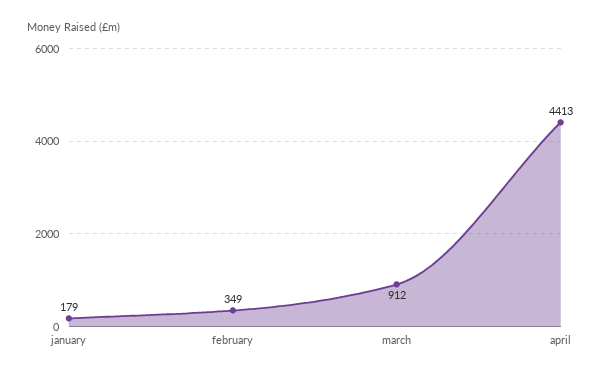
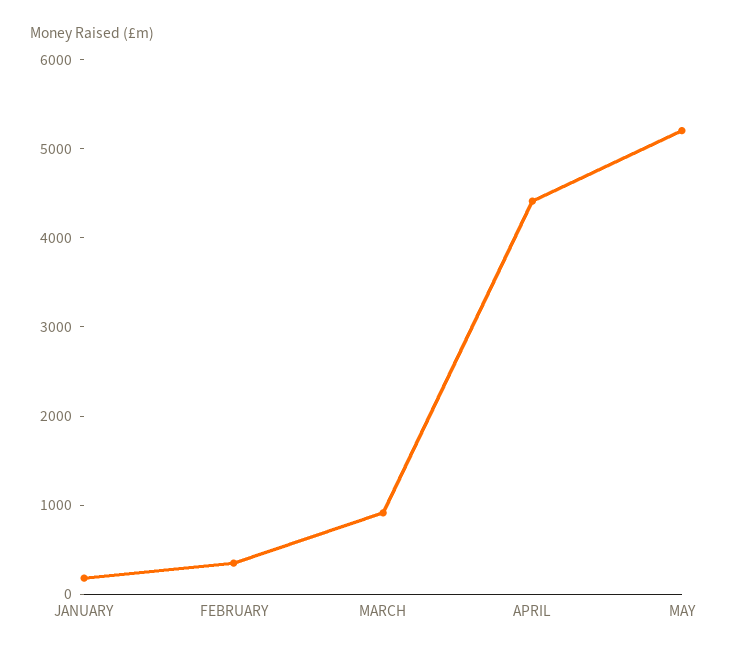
MAY: none -> 5200

